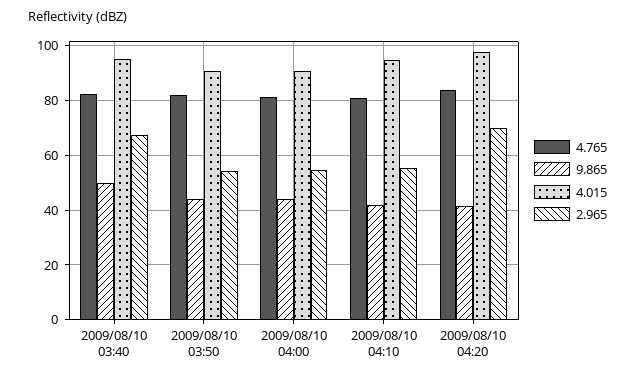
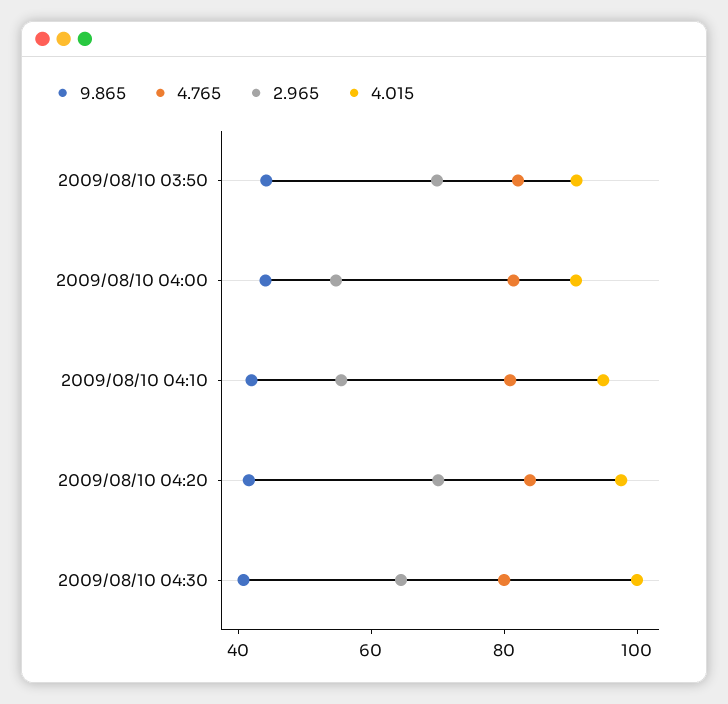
4.765, 2009/08/10 03:40: 82.5 -> none
9.865, 2009/08/10 03:40: 50 -> none
4.015, 2009/08/10 03:40: 95 -> none
2.965, 2009/08/10 03:40: 67.5 -> none
2.965, 2009/08/10 03:50: 55 -> 70
9.865, 2009/08/10 04:30: none -> 40
4.765, 2009/08/10 04:30: none -> 80
2.965, 2009/08/10 04:30: none -> 65
4.015, 2009/08/10 04:30: none -> 100

